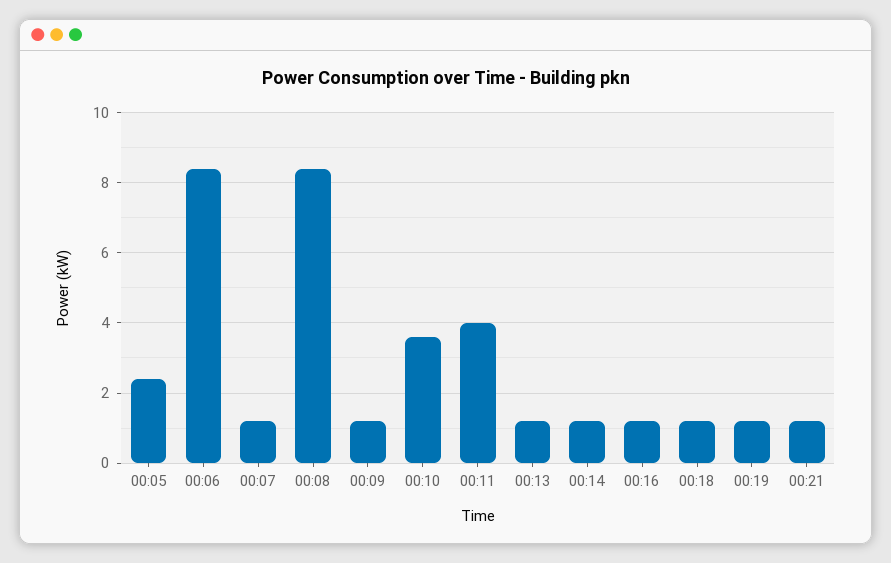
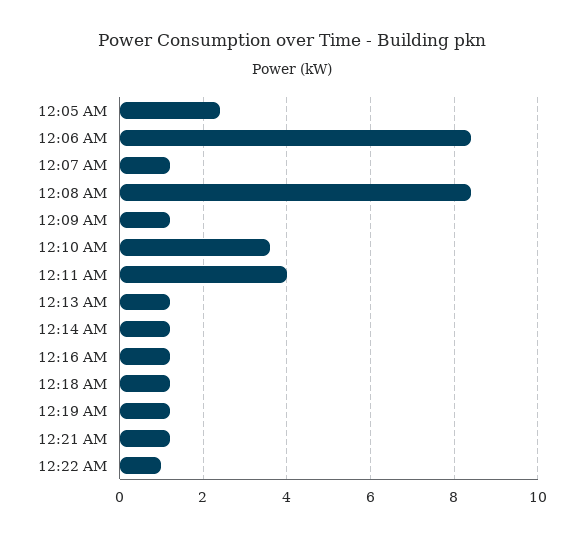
12:22 AM: none -> 1

